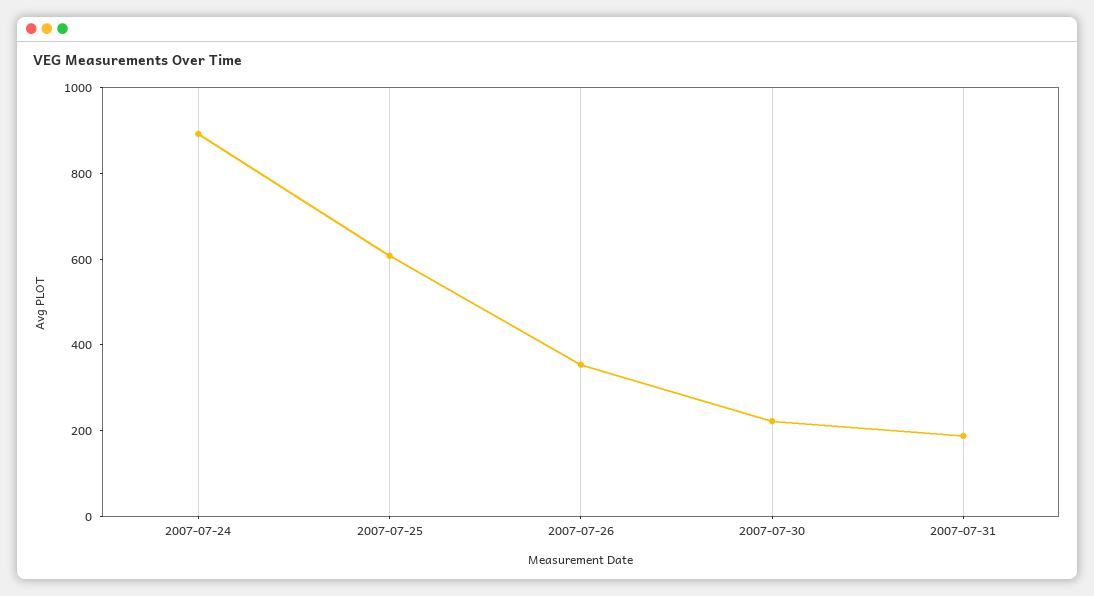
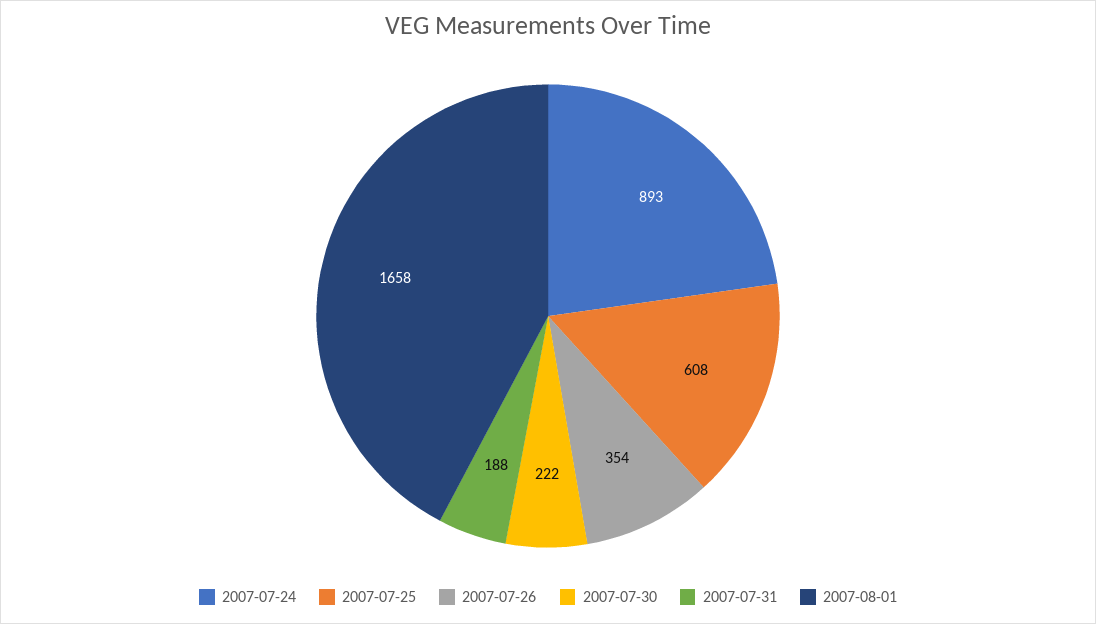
2007-08-01: none -> 1658

